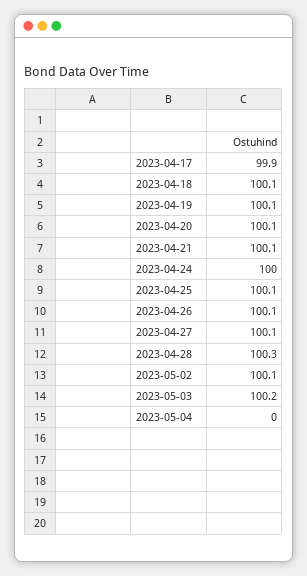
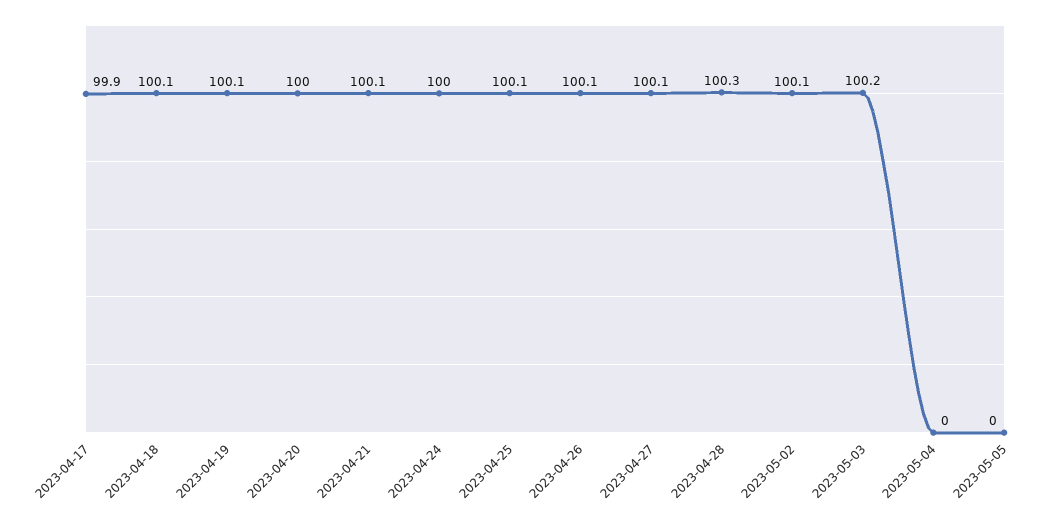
2023-04-20: 100.1 -> 100
2023-05-05: none -> 0

